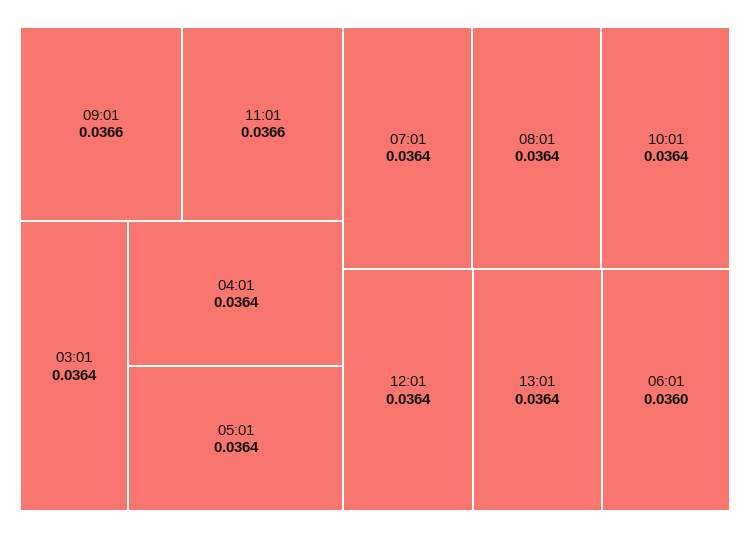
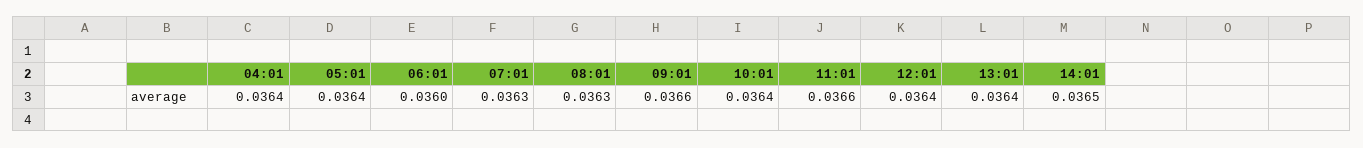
03:01: 0.0364 -> none
07:01: 0.0364 -> 0.0363
08:01: 0.0364 -> 0.0363
14:01: none -> 0.0365

